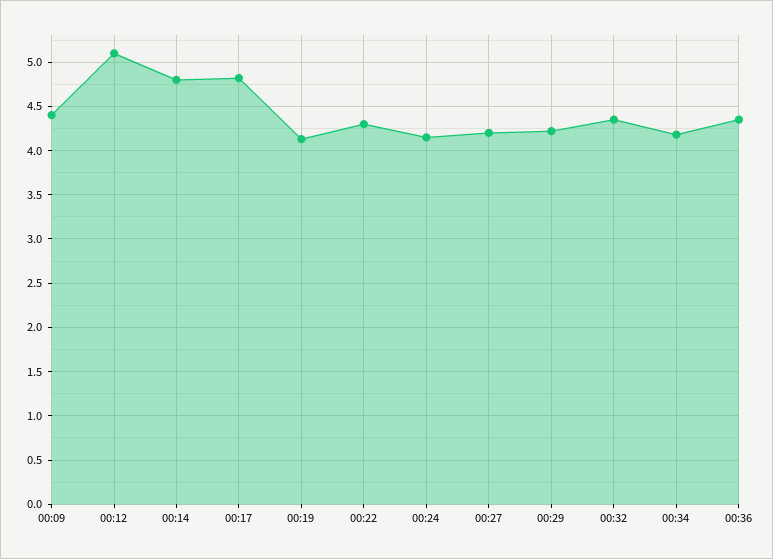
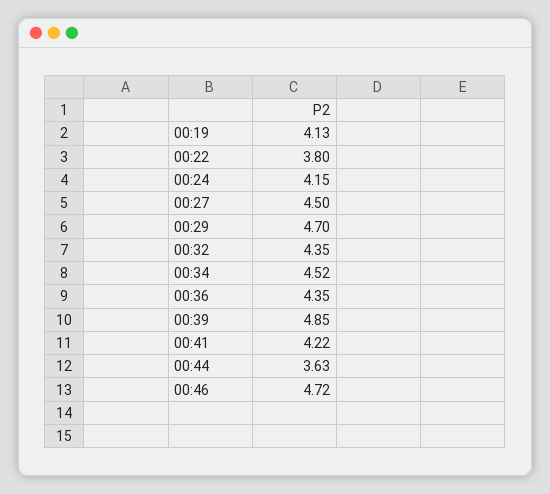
00:09: 4.4 -> none
00:12: 5.1 -> none
00:14: 4.8 -> none
00:17: 4.8 -> none
00:22: 4.3 -> 3.8
00:27: 4.2 -> 4.5
00:29: 4.2 -> 4.7
00:34: 4.2 -> 4.52
00:39: none -> 4.85
00:41: none -> 4.22
00:44: none -> 3.63
00:46: none -> 4.72

